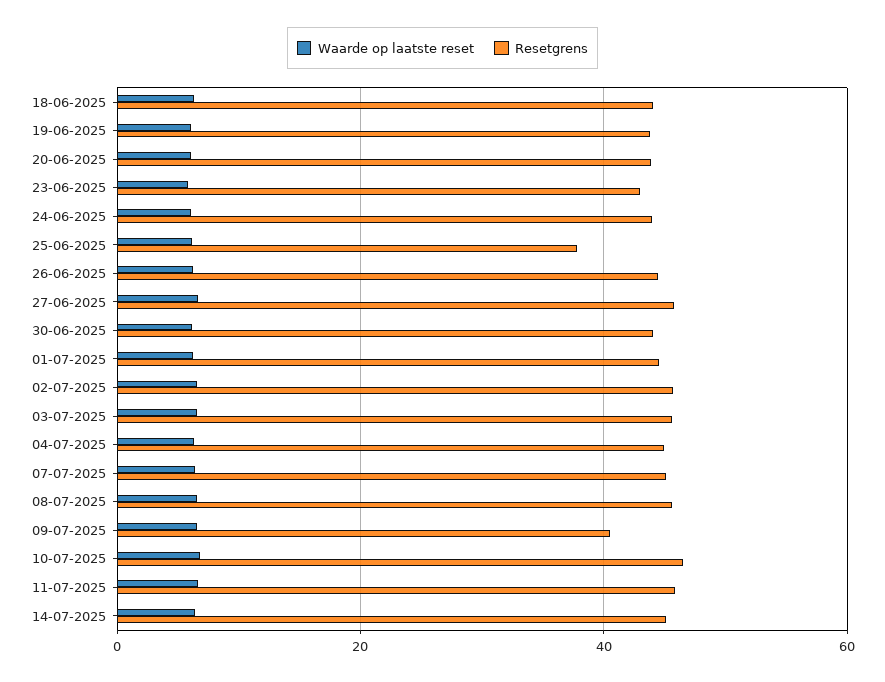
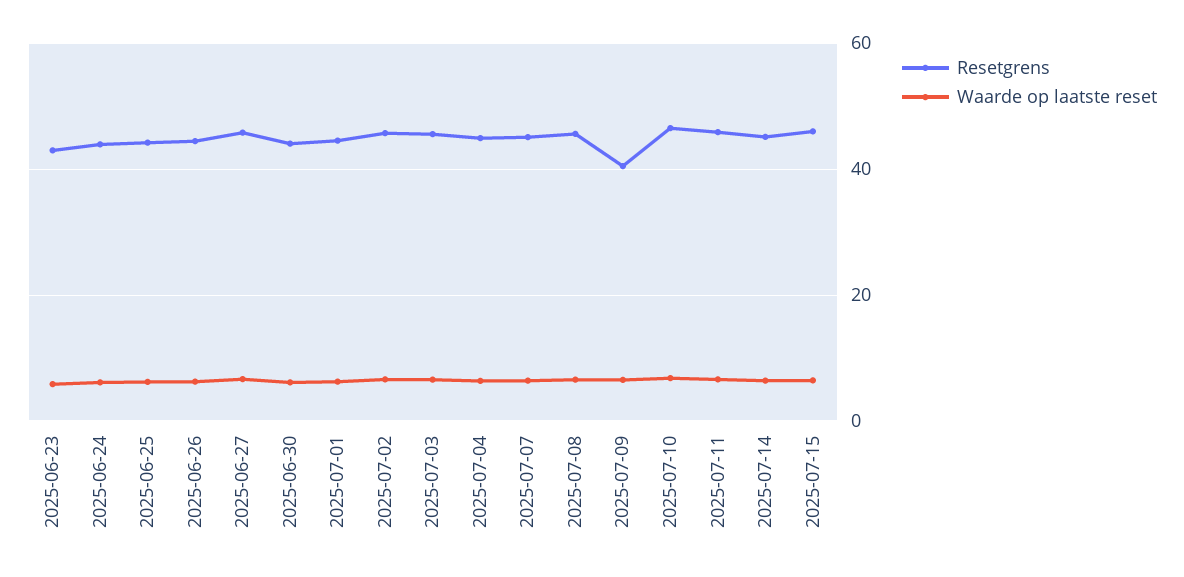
Waarde op laatste reset, 18-06-2025: 6 -> none
Resetgrens, 18-06-2025: 44 -> none
Waarde op laatste reset, 19-06-2025: 6 -> none
Resetgrens, 19-06-2025: 44 -> none
Waarde op laatste reset, 20-06-2025: 6 -> none
Resetgrens, 20-06-2025: 44 -> none
Resetgrens, 25-06-2025: 38 -> 44
Resetgrens, 2025-07-15: none -> 46
Waarde op laatste reset, 2025-07-15: none -> 6

